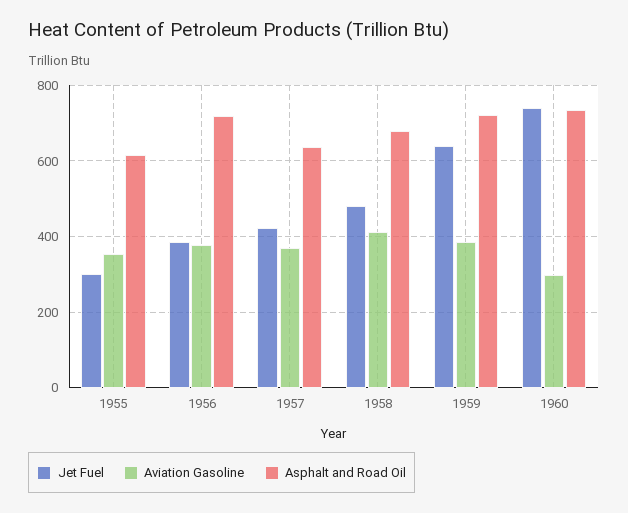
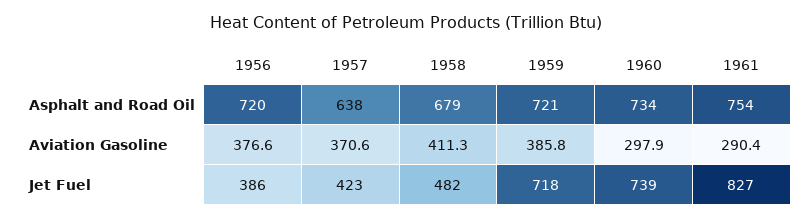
Jet Fuel, 1955: 300 -> none
Aviation Gasoline, 1955: 360 -> none
Asphalt and Road Oil, 1955: 620 -> none
Jet Fuel, 1959: 640 -> 718
Asphalt and Road Oil, 1961: none -> 754
Aviation Gasoline, 1961: none -> 290.4
Jet Fuel, 1961: none -> 827

